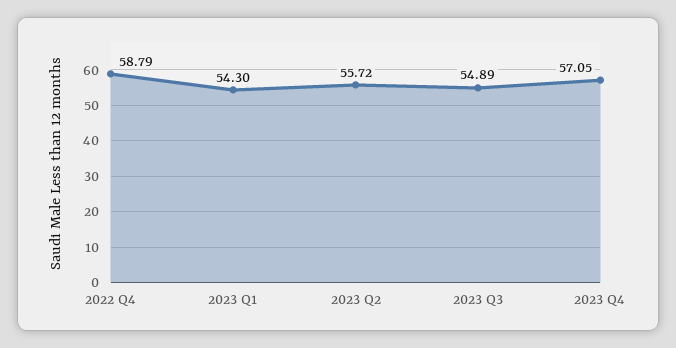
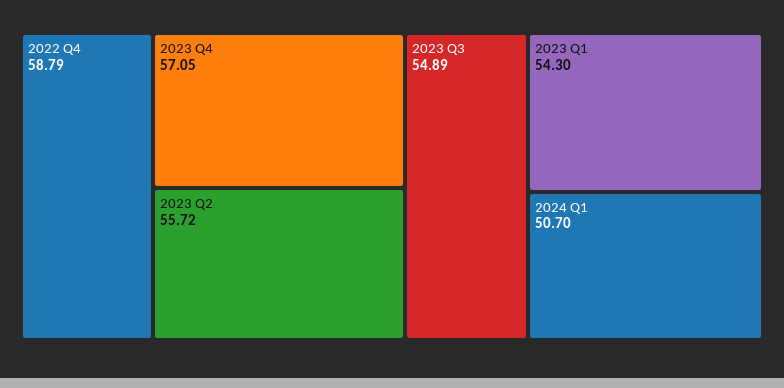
2024 Q1: none -> 50.7

